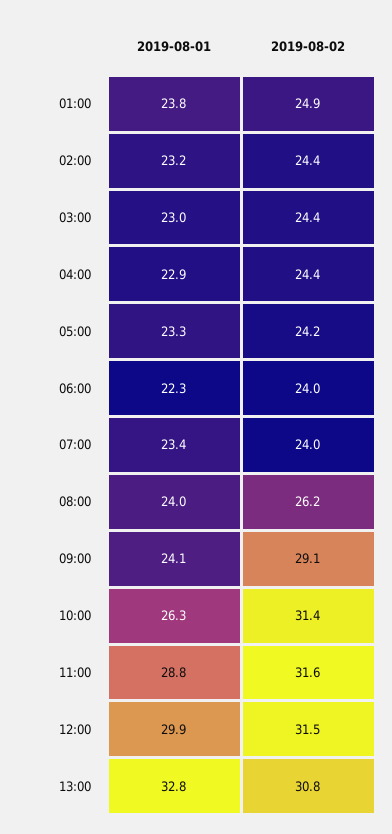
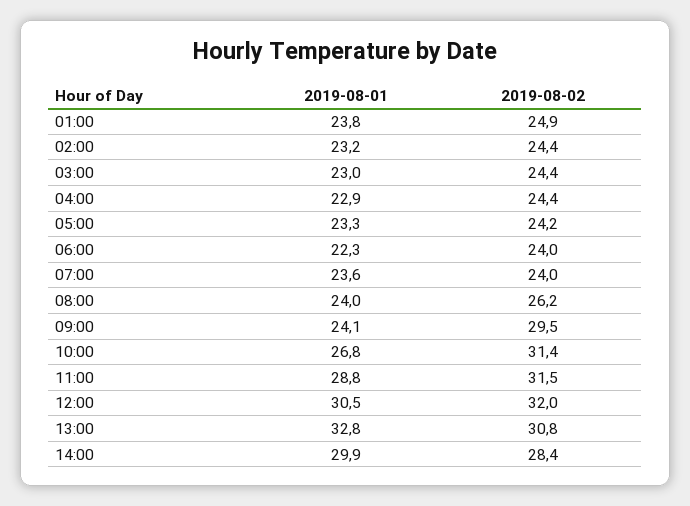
2019-08-01, 07:00: 23.4 -> 23.6
2019-08-02, 09:00: 29.1 -> 29.5
2019-08-01, 10:00: 26.3 -> 26.8
2019-08-02, 11:00: 31.6 -> 31.5
2019-08-01, 12:00: 29.9 -> 30.5
2019-08-02, 12:00: 31.5 -> 32
2019-08-01, 14:00: none -> 29.9
2019-08-02, 14:00: none -> 28.4

